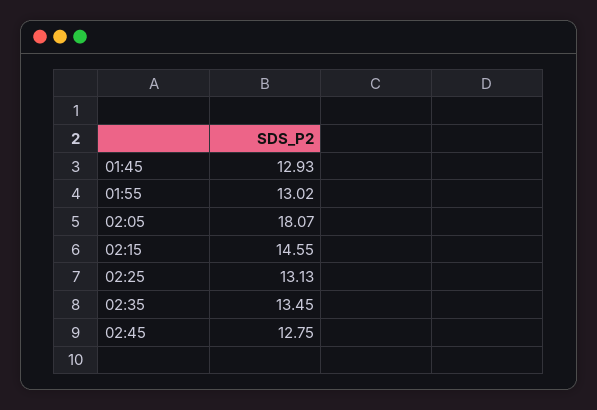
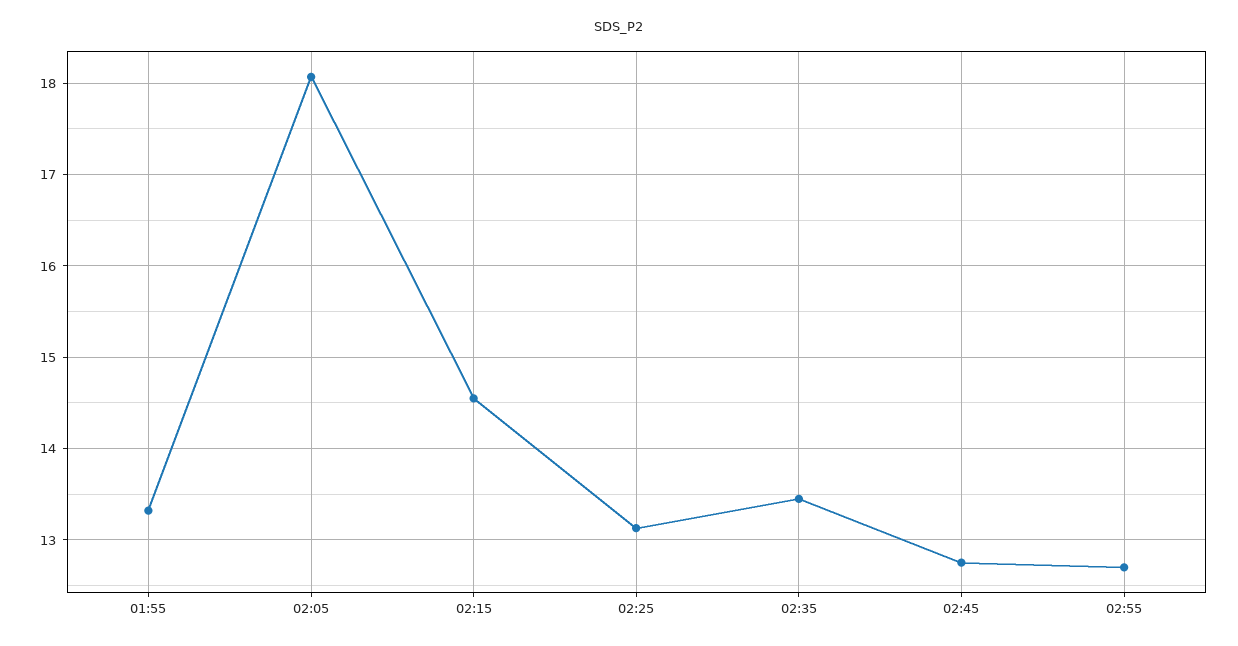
01:45: 12.93 -> none
01:55: 13.02 -> 13.3
02:55: none -> 12.7

